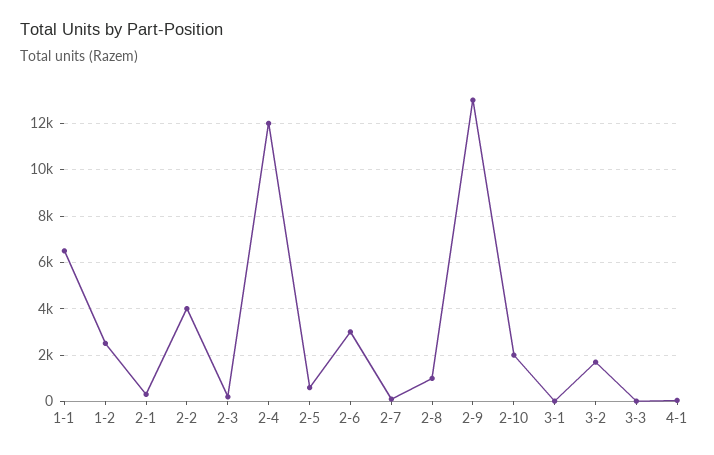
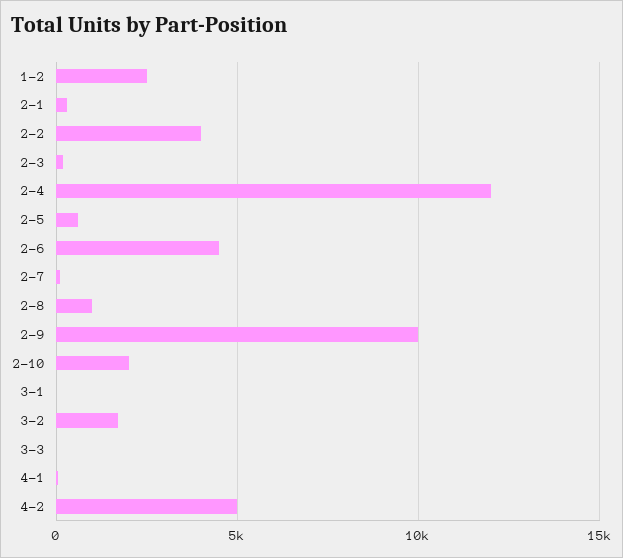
1-1: 6500 -> none
2-6: 3000 -> 4500
2-9: 13000 -> 10000
4-2: none -> 5000

